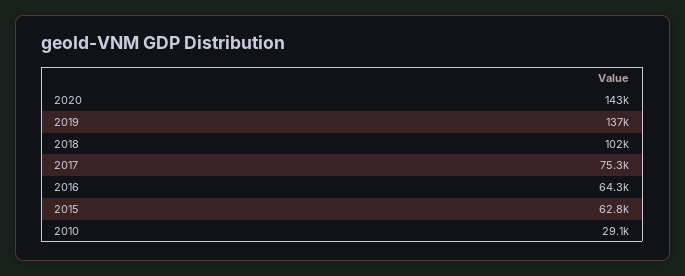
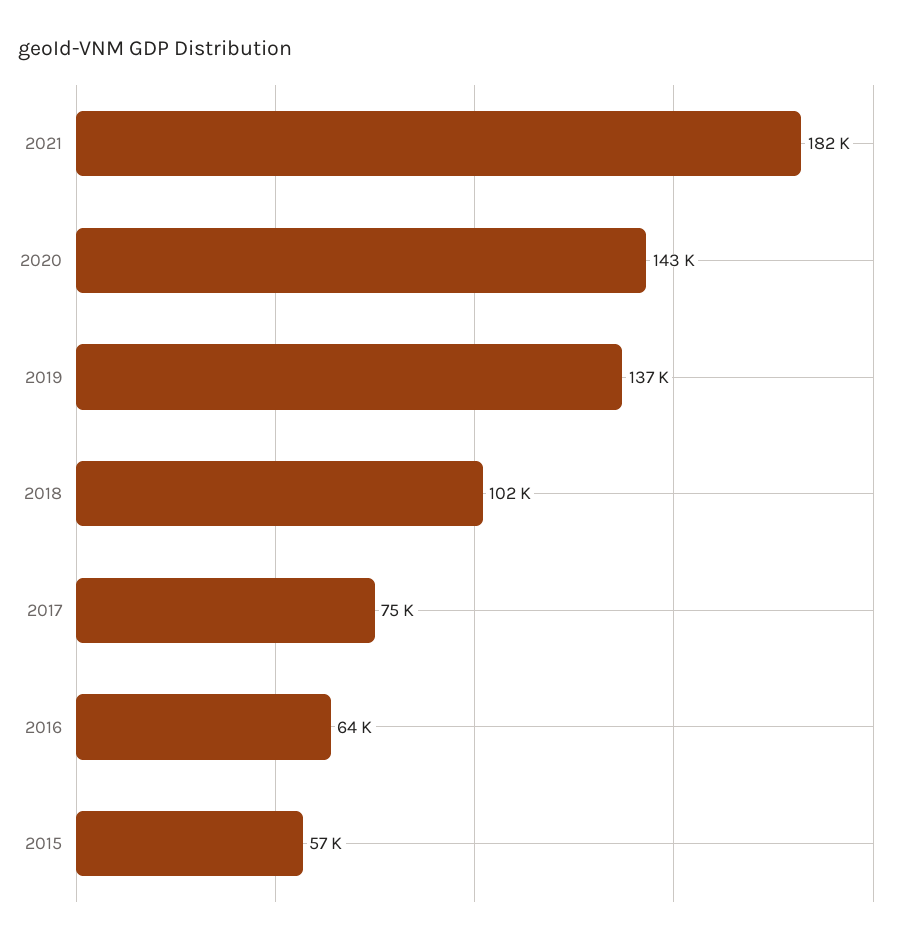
2015: 62800 -> 57000
2010: 29100 -> none
2021: none -> 182000

